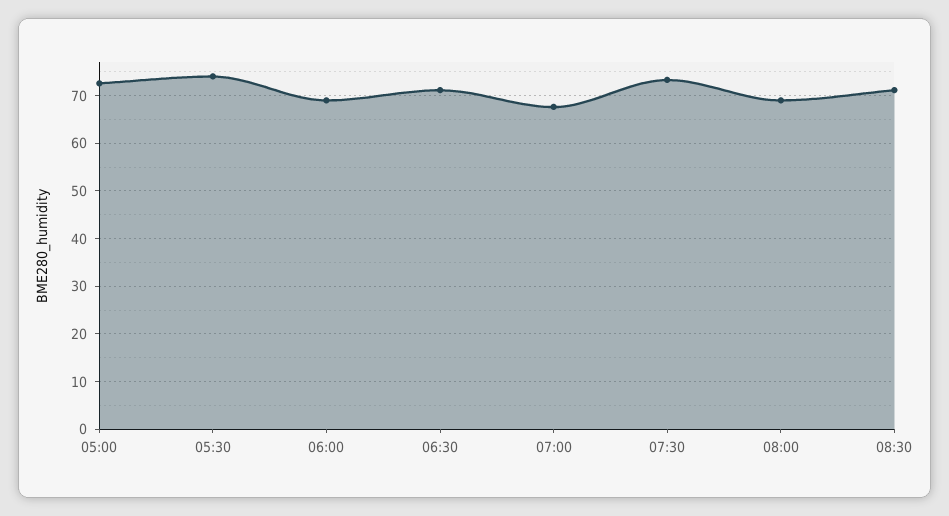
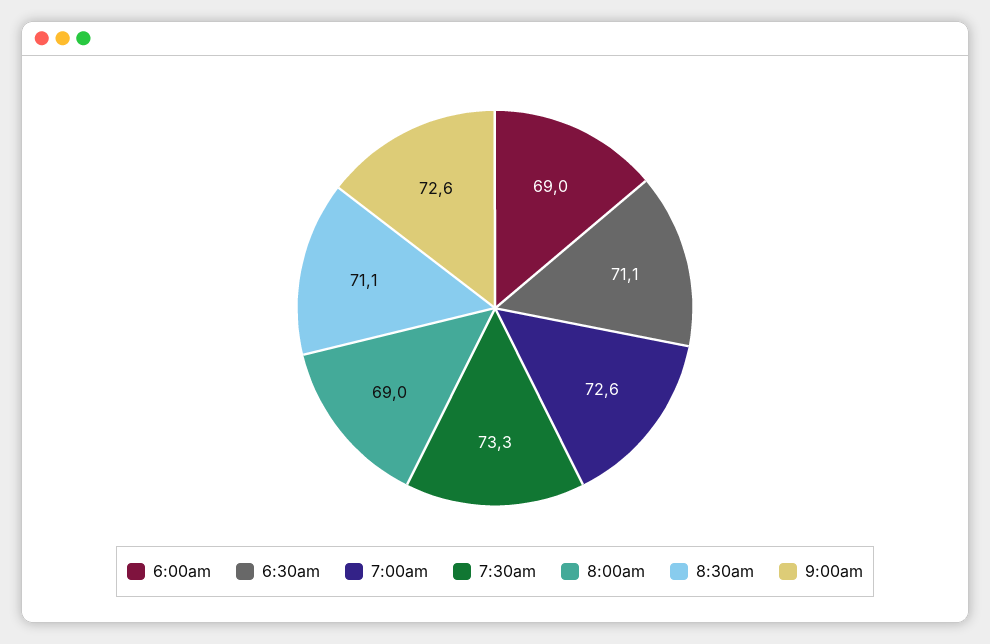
05:00: 72 -> none
05:30: 74 -> none
07:00: 68 -> 72.6
9:00am: none -> 72.6

